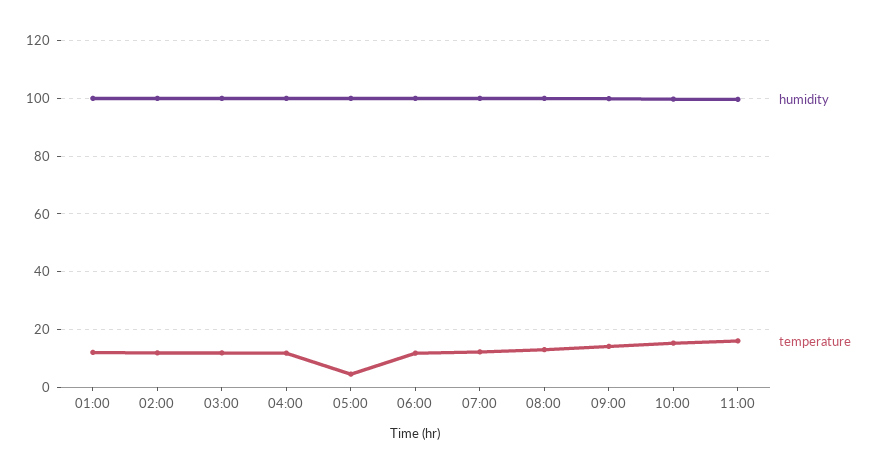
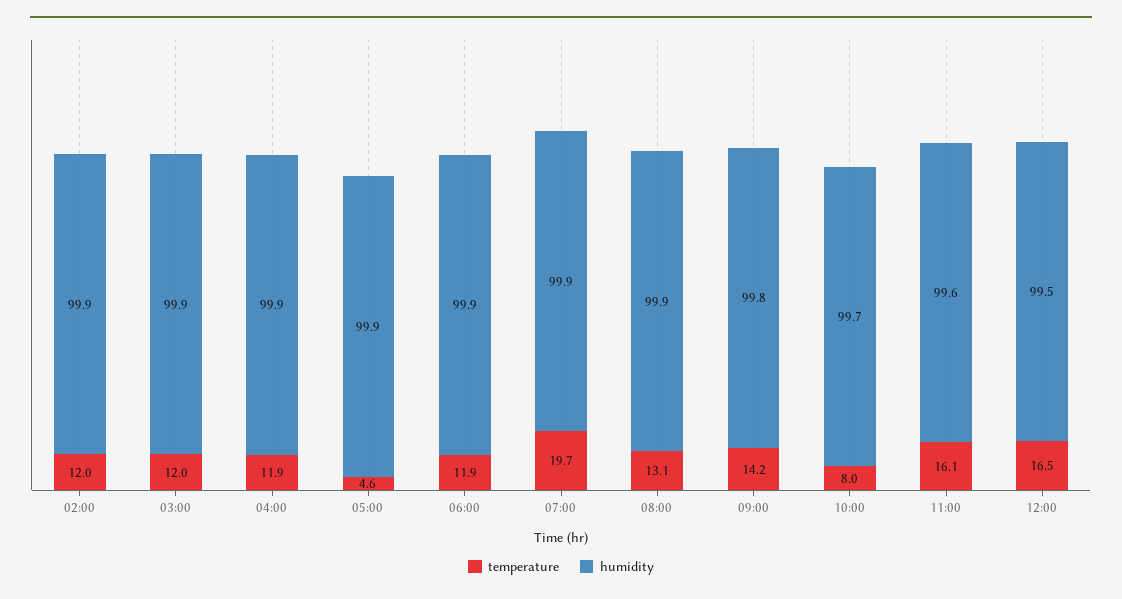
humidity, 01:00: 100 -> none
temperature, 01:00: 12.5 -> none
temperature, 07:00: 12.5 -> 19.7
temperature, 10:00: 15 -> 8
temperature, 12:00: none -> 16.5
humidity, 12:00: none -> 99.5

